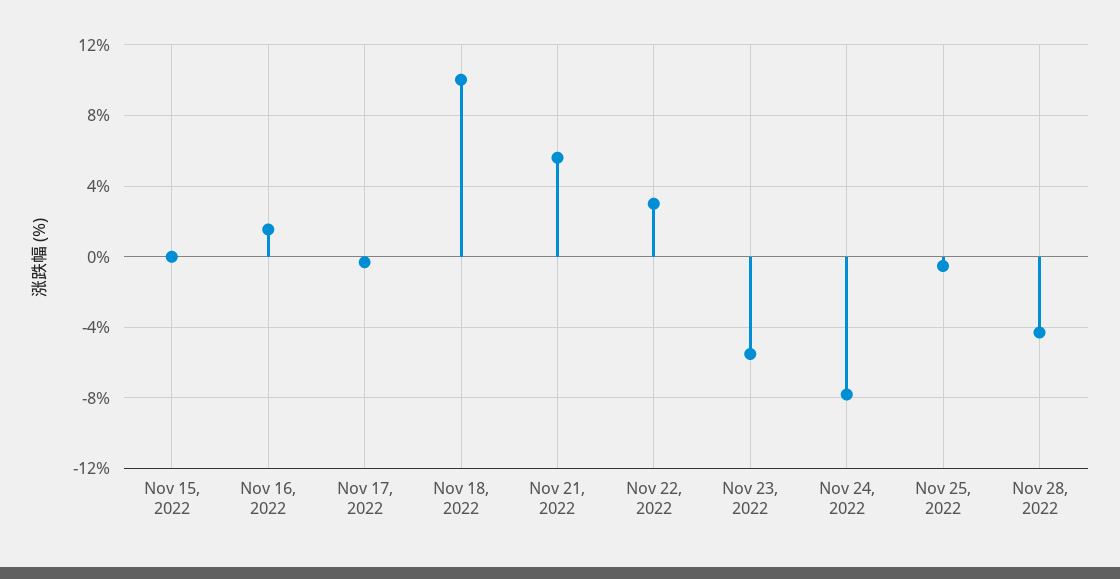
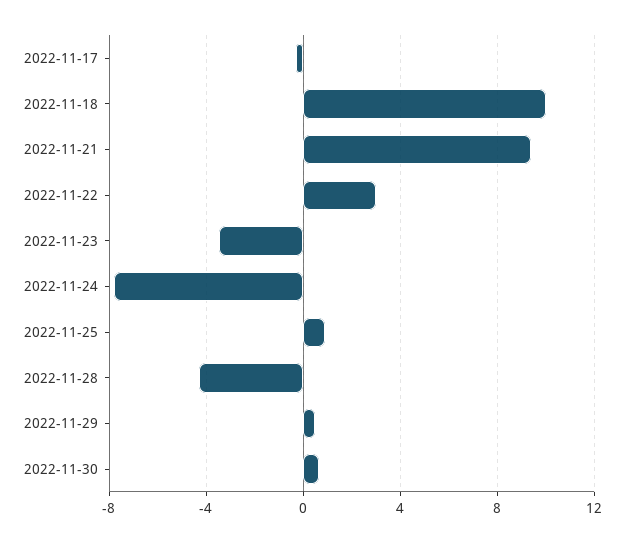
Nov 15, 2022: 0 -> none
Nov 16, 2022: 1.5 -> none
Nov 21, 2022: 5.5 -> 9.5
Nov 23, 2022: -5.5 -> -3.5
Nov 25, 2022: -0.5 -> 1
2022-11-29: none -> 0.5
2022-11-30: none -> 0.5

